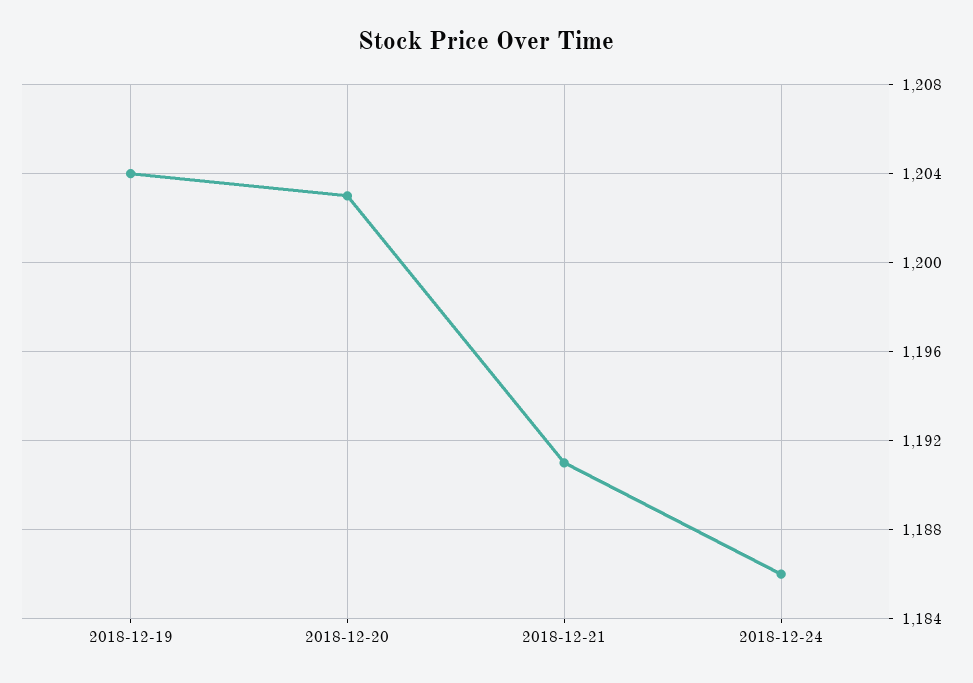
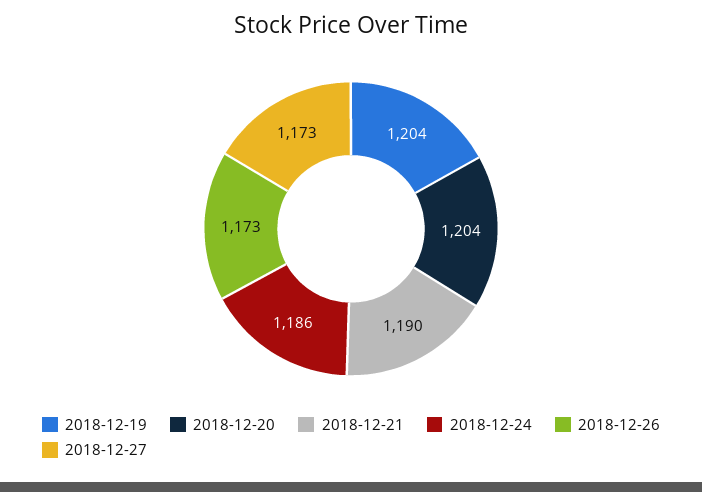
2018-12-20: 1203 -> 1204
2018-12-21: 1191 -> 1190
2018-12-26: none -> 1173
2018-12-27: none -> 1173

